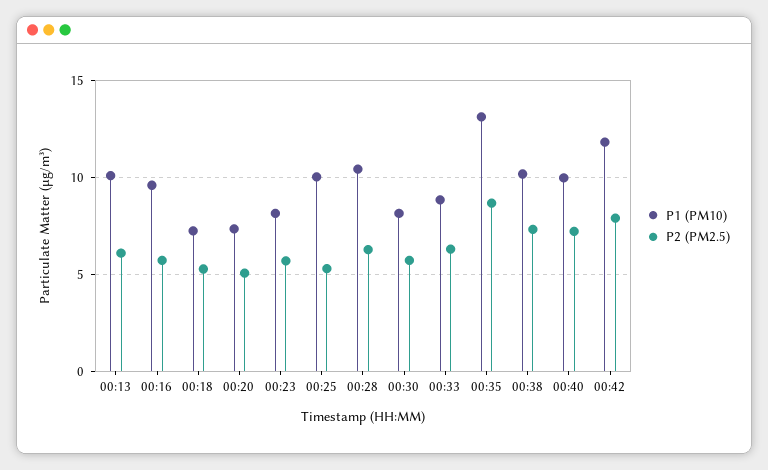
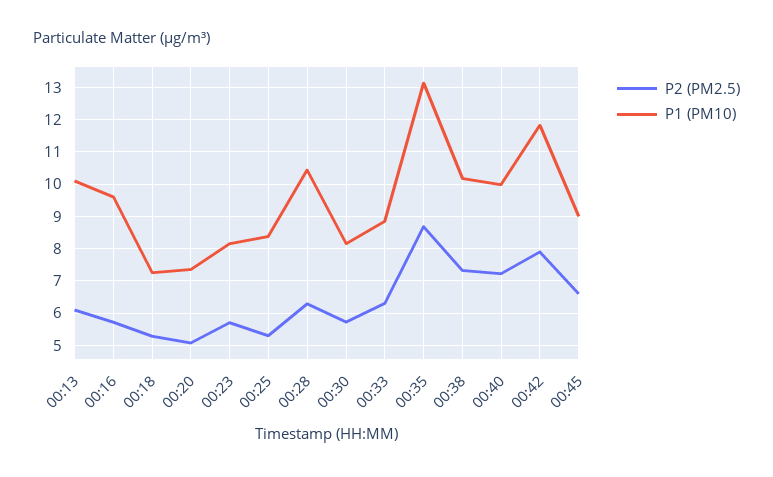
P1 (PM10), 00:25: 10 -> 8.4
P2 (PM2.5), 00:45: none -> 6.6
P1 (PM10), 00:45: none -> 9

